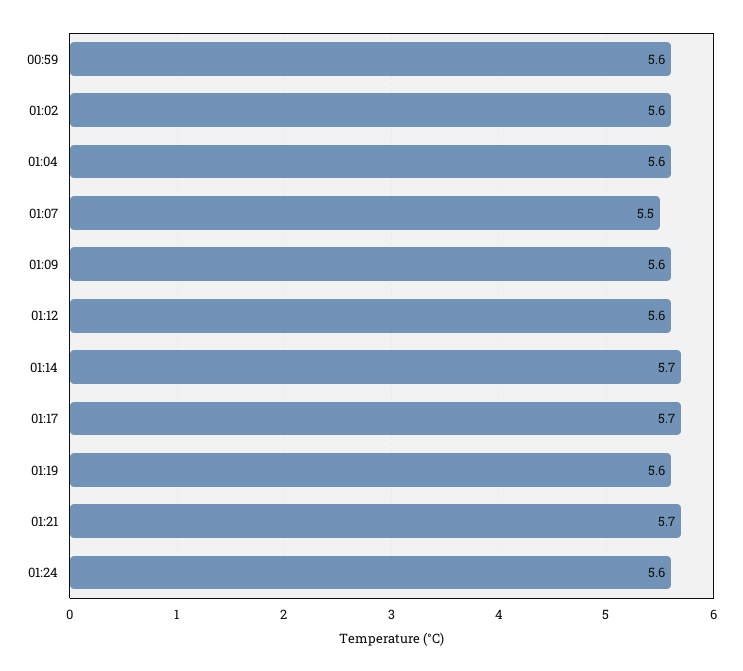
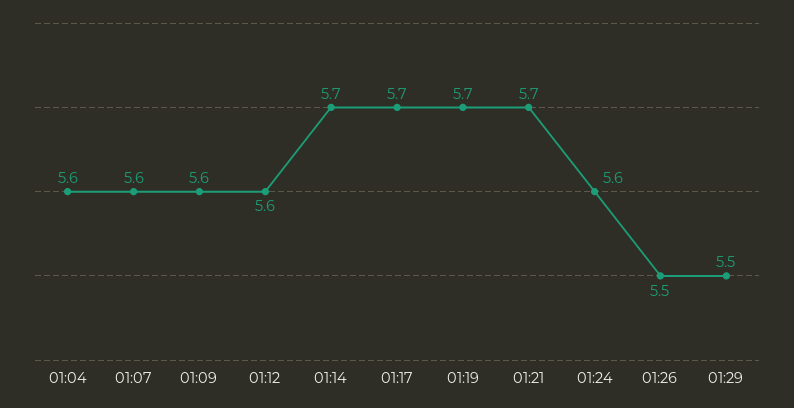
00:59: 5.6 -> none
01:02: 5.6 -> none
01:07: 5.5 -> 5.6
01:19: 5.6 -> 5.7
01:26: none -> 5.5
01:29: none -> 5.5

